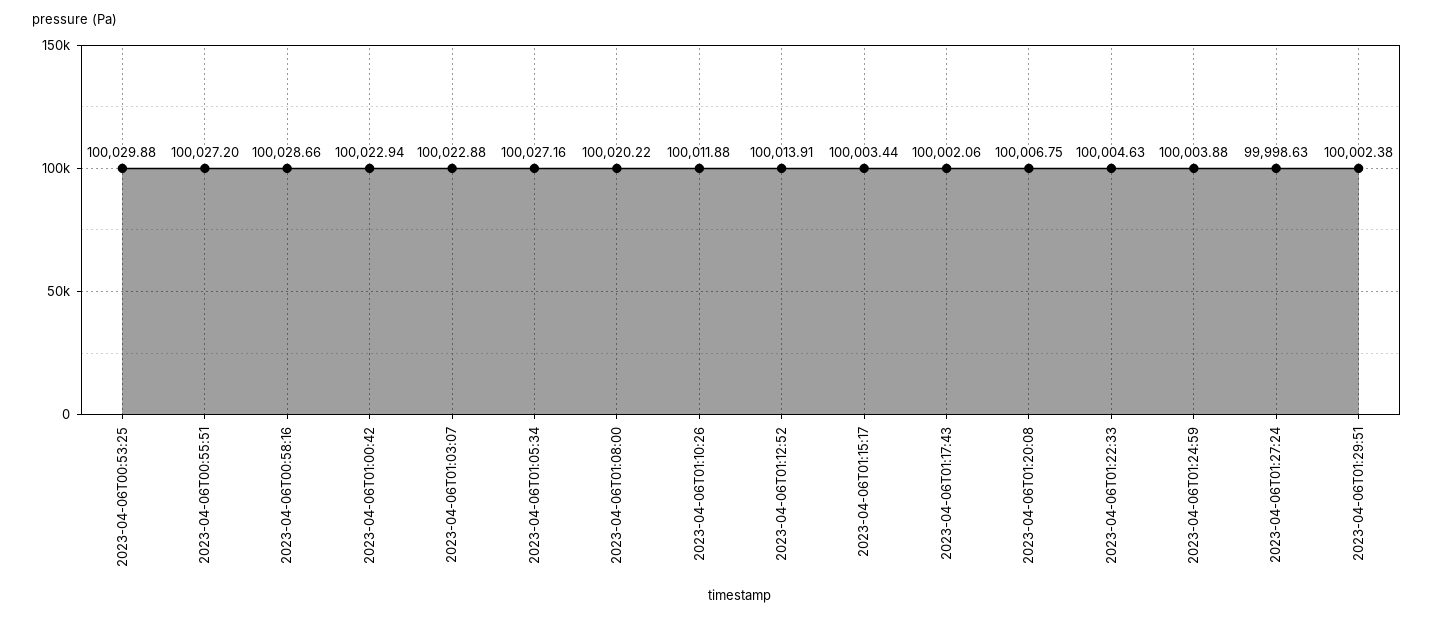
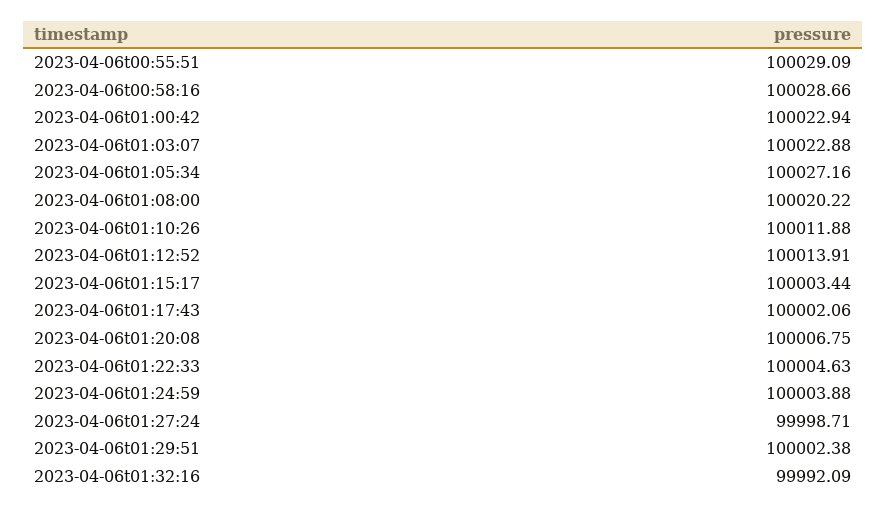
2023-04-06T00:53:25: 100029.88 -> none
2023-04-06T00:55:51: 100027.2 -> 100029.09
2023-04-06T01:27:24: 99998.63 -> 99998.71
2023-04-06t01:32:16: none -> 99992.09

